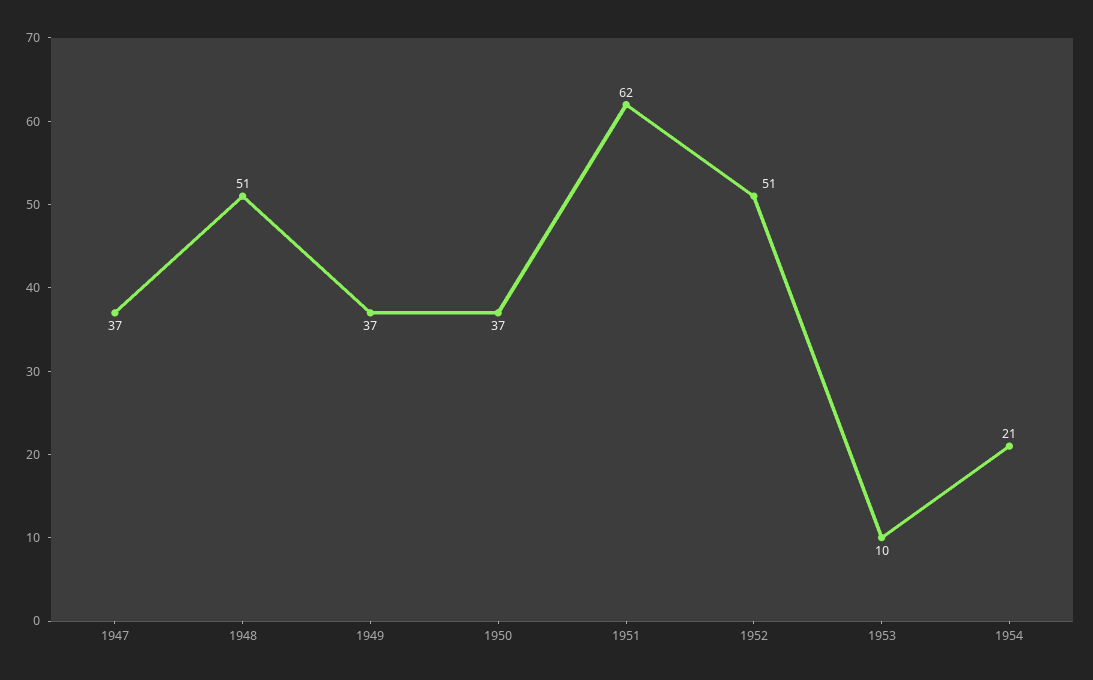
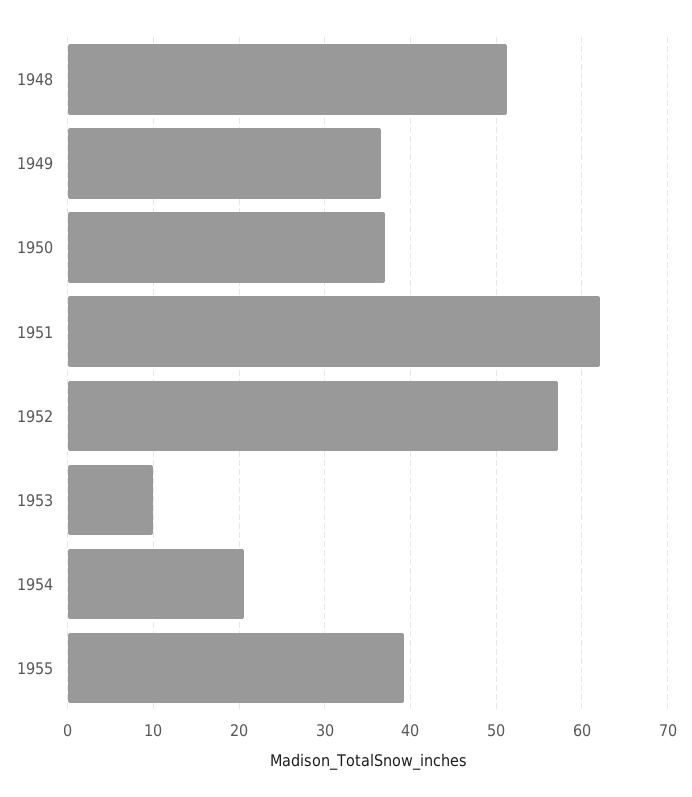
1947: 37 -> none
1952: 51 -> 57
1955: none -> 39

